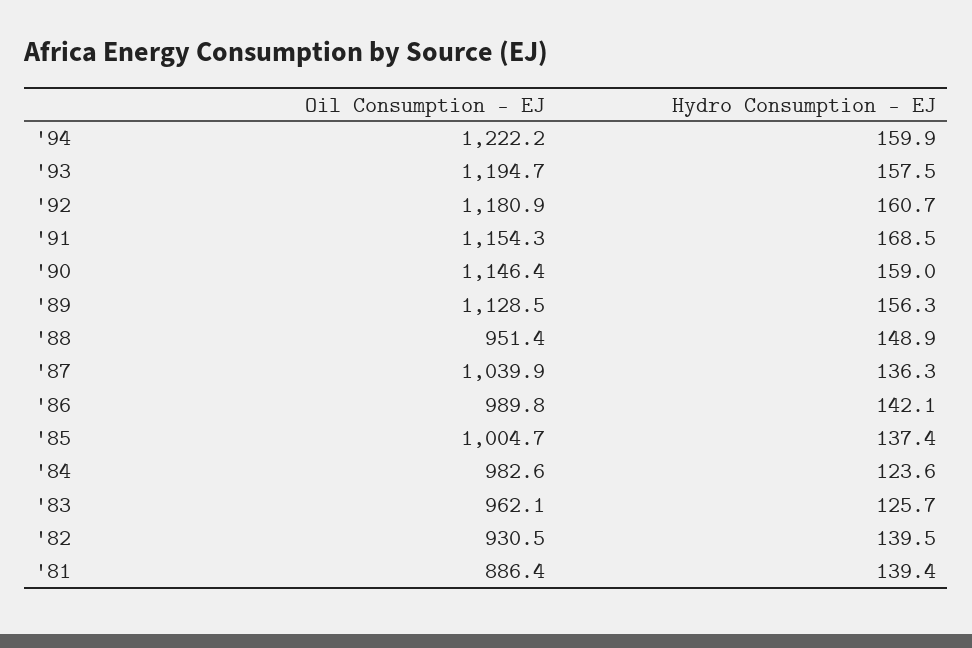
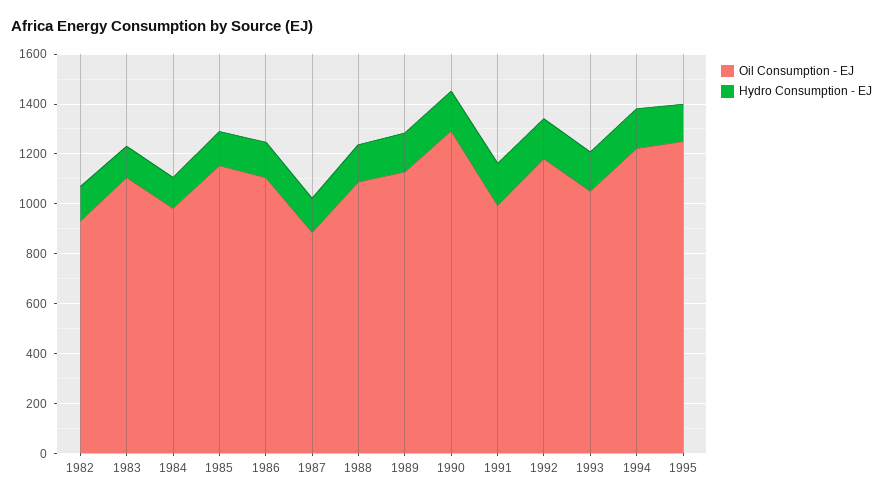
Oil Consumption - EJ, '93: 1194.7 -> 1050
Oil Consumption - EJ, '91: 1154.3 -> 1000
Oil Consumption - EJ, '90: 1146.4 -> 1300
Oil Consumption - EJ, '88: 951.4 -> 1100
Oil Consumption - EJ, '87: 1039.9 -> 900
Oil Consumption - EJ, '86: 989.8 -> 1100
Oil Consumption - EJ, '85: 1004.7 -> 1150
Oil Consumption - EJ, '83: 962.1 -> 1100
Oil Consumption - EJ, '81: 886.4 -> none
Hydro Consumption - EJ, '81: 139.4 -> none
Oil Consumption - EJ, 1995: none -> 1250
Hydro Consumption - EJ, 1995: none -> 150

